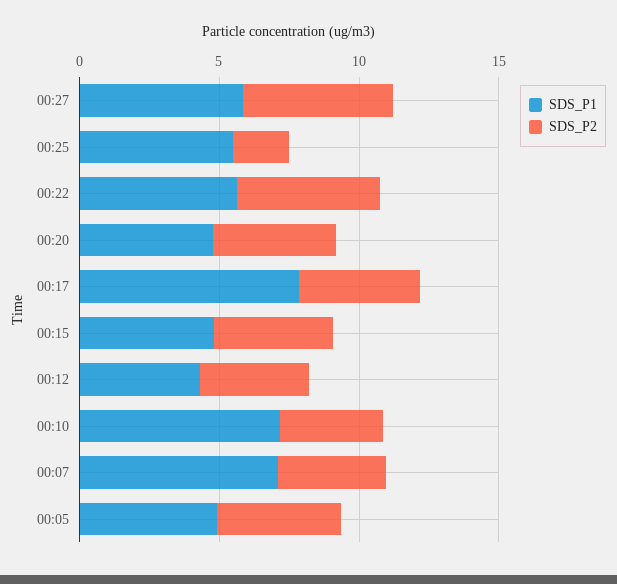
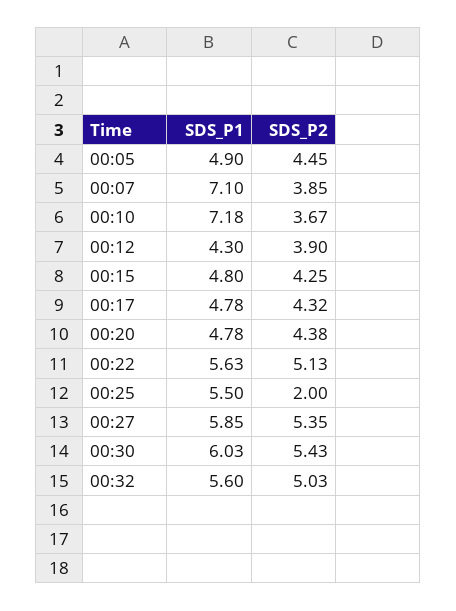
SDS_P1, 00:17: 8 -> 4.78
SDS_P1, 00:30: none -> 6.03
SDS_P2, 00:30: none -> 5.43
SDS_P1, 00:32: none -> 5.6
SDS_P2, 00:32: none -> 5.03

